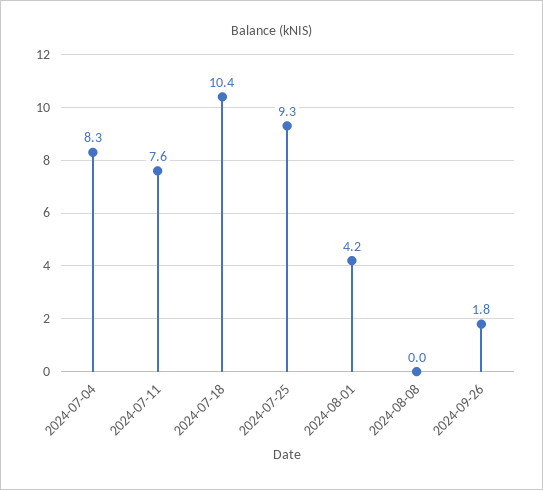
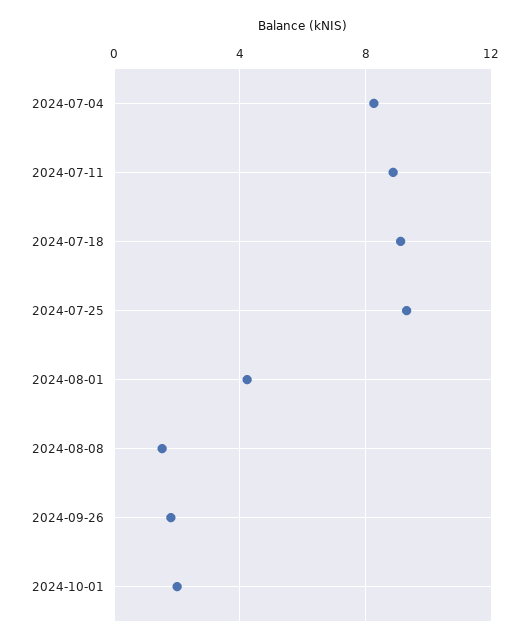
2024-07-11: 7.6 -> 9
2024-07-18: 10.4 -> 9
2024-08-08: 0 -> 1.5
2024-10-01: none -> 2

